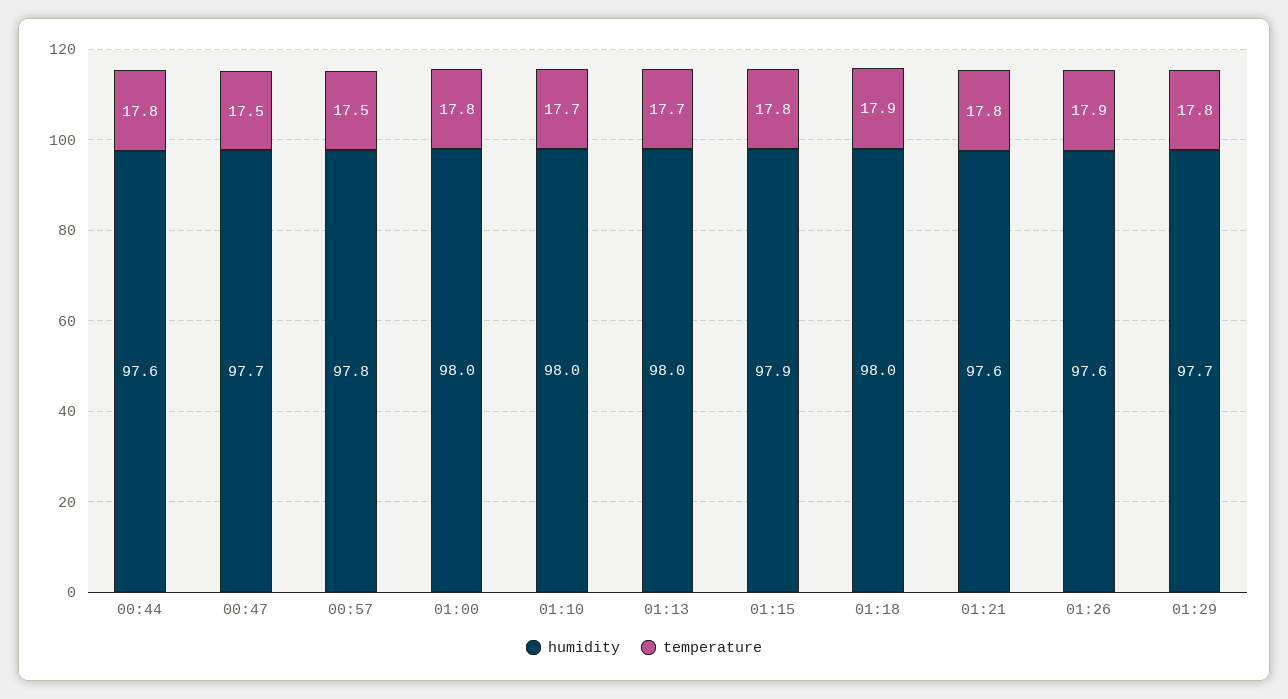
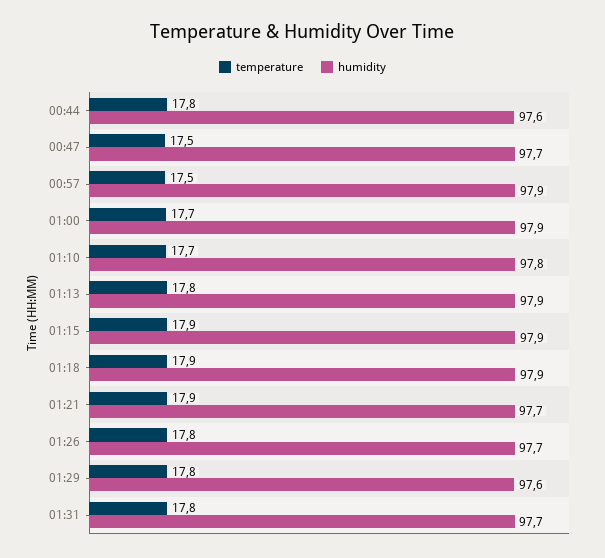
humidity, 00:57: 97.8 -> 97.9
humidity, 01:00: 98 -> 97.9
temperature, 01:00: 17.8 -> 17.7
humidity, 01:10: 98 -> 97.8
humidity, 01:13: 98 -> 97.9
temperature, 01:13: 17.7 -> 17.8
temperature, 01:15: 17.8 -> 17.9
humidity, 01:18: 98 -> 97.9
humidity, 01:21: 97.6 -> 97.7
temperature, 01:21: 17.8 -> 17.9
humidity, 01:26: 97.6 -> 97.7
temperature, 01:26: 17.9 -> 17.8
humidity, 01:29: 97.7 -> 97.6
temperature, 01:31: none -> 17.8
humidity, 01:31: none -> 97.7

